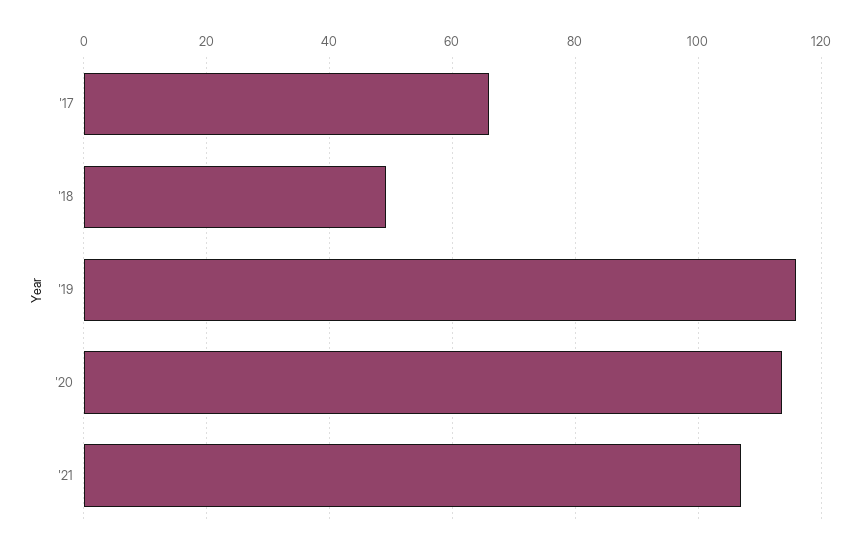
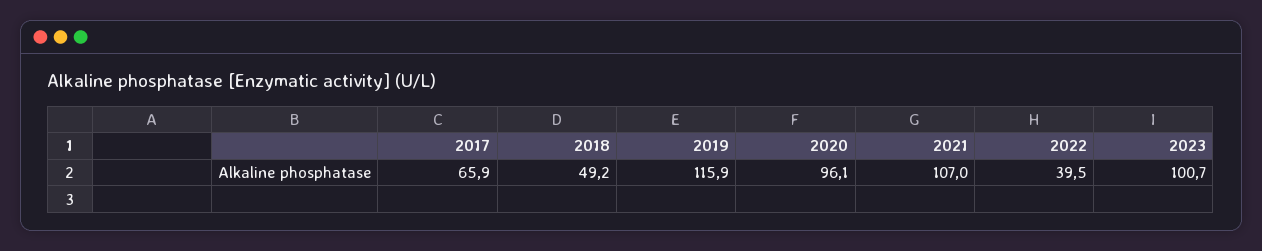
'20: 114 -> 96.1
2022: none -> 39.5
2023: none -> 100.7

